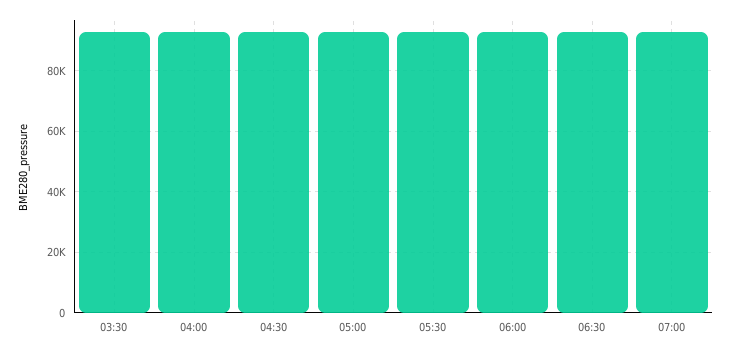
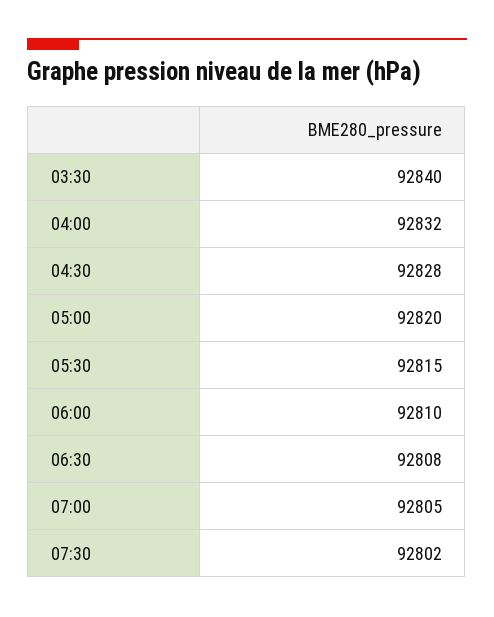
07:30: none -> 92802

